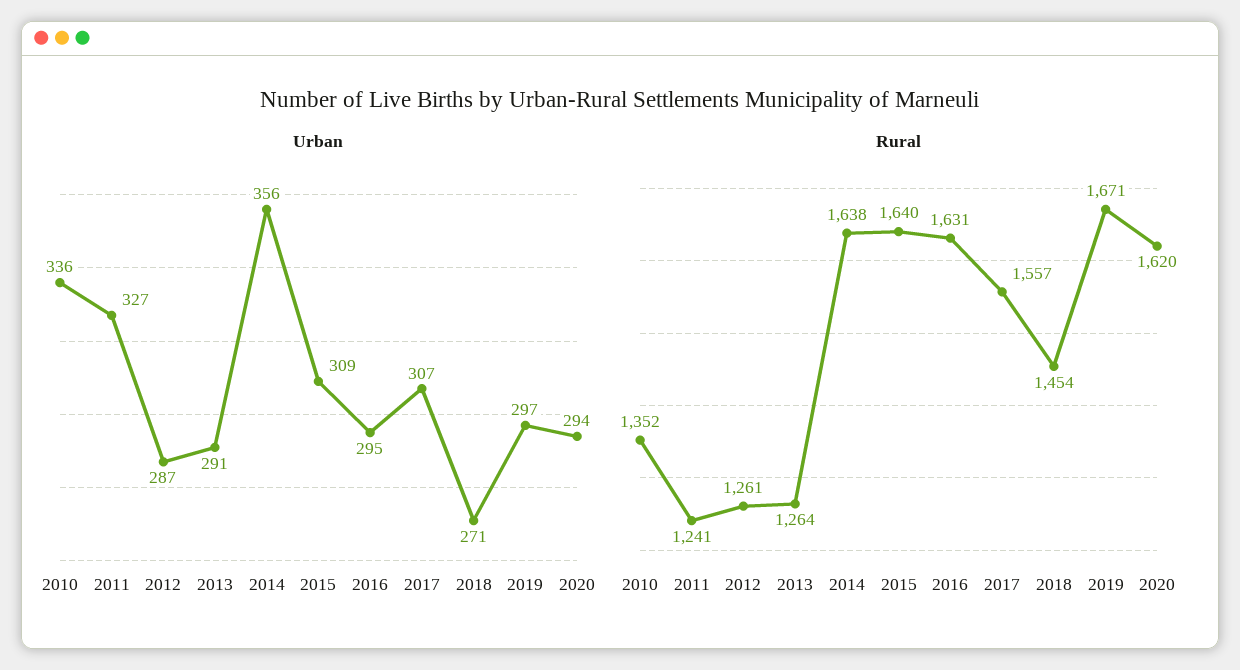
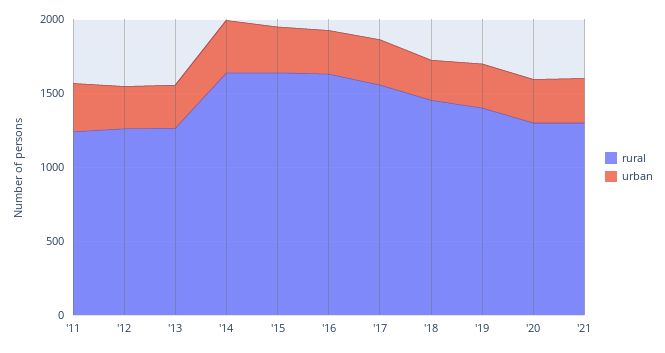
Urban, 2010: 336 -> none
Rural, 2010: 1352 -> none
Rural, 2019: 1671 -> 1400
Rural, 2020: 1620 -> 1300
Rural, '21: none -> 1300
Urban, '21: none -> 300

